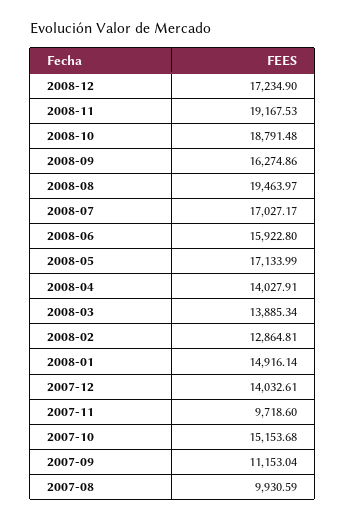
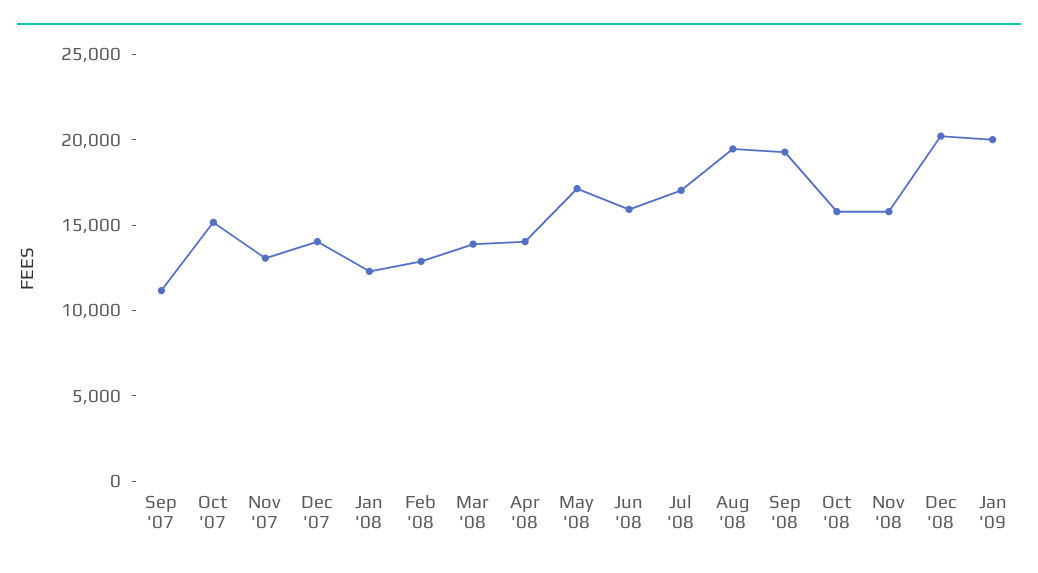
2008-12: 17234.9 -> 20000
2008-11: 19167.53 -> 16000
2008-10: 18791.48 -> 16000
2008-09: 16274.86 -> 19000
2008-01: 14916.14 -> 12000
2007-11: 9718.6 -> 13000
2007-08: 9930.59 -> none
Jan '09: none -> 20000

